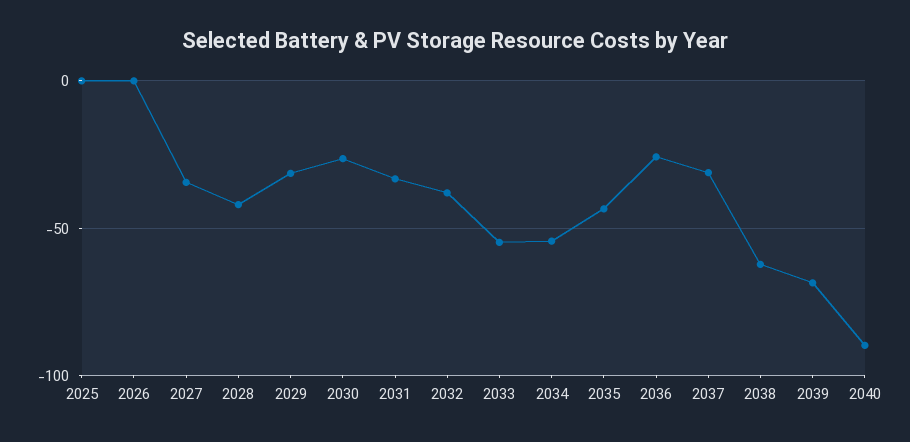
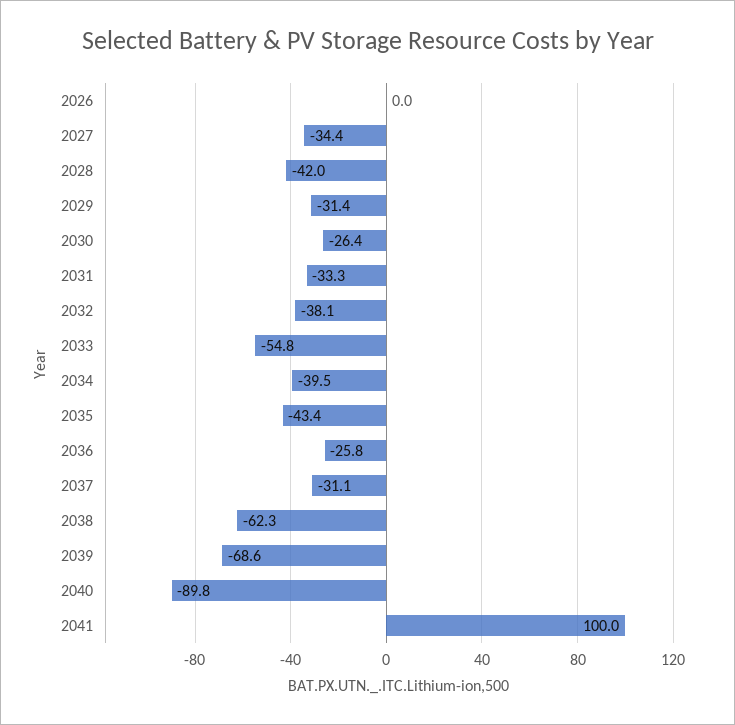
2025: 0 -> none
2034: -55 -> -39.5
2041: none -> 100

